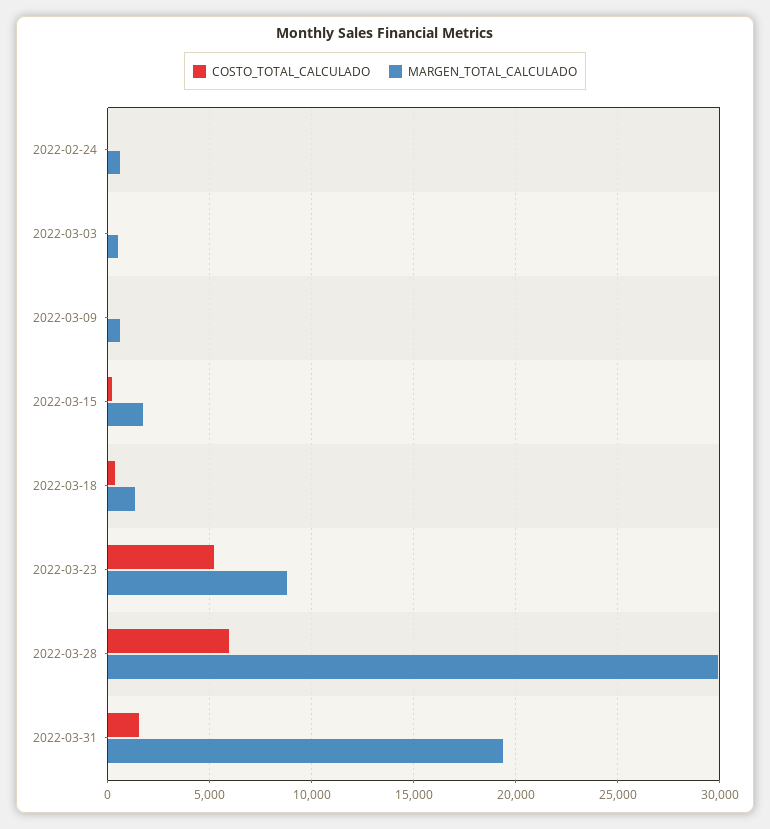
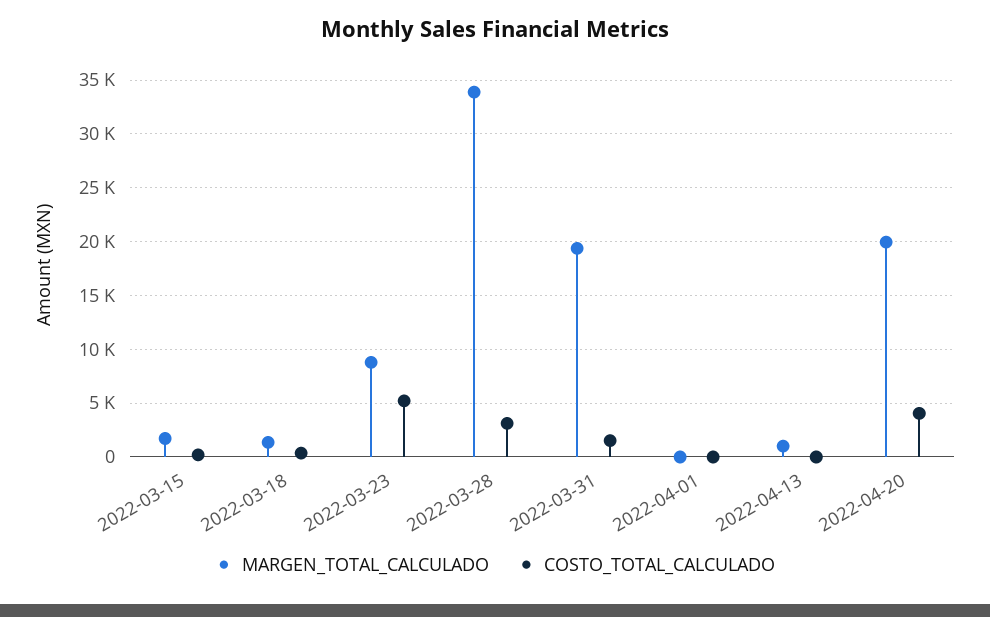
COSTO_TOTAL_CALCULADO, 2022-02-24: 0 -> none
MARGEN_TOTAL_CALCULADO, 2022-02-24: 500 -> none
COSTO_TOTAL_CALCULADO, 2022-03-03: 0 -> none
MARGEN_TOTAL_CALCULADO, 2022-03-03: 500 -> none
COSTO_TOTAL_CALCULADO, 2022-03-09: 0 -> none
MARGEN_TOTAL_CALCULADO, 2022-03-09: 500 -> none
COSTO_TOTAL_CALCULADO, 2022-03-28: 6000 -> 3000
MARGEN_TOTAL_CALCULADO, 2022-03-28: 30000 -> 34000
MARGEN_TOTAL_CALCULADO, 2022-04-01: none -> 0
COSTO_TOTAL_CALCULADO, 2022-04-01: none -> 0
MARGEN_TOTAL_CALCULADO, 2022-04-13: none -> 1000
COSTO_TOTAL_CALCULADO, 2022-04-13: none -> 0
MARGEN_TOTAL_CALCULADO, 2022-04-20: none -> 20000
COSTO_TOTAL_CALCULADO, 2022-04-20: none -> 4000

